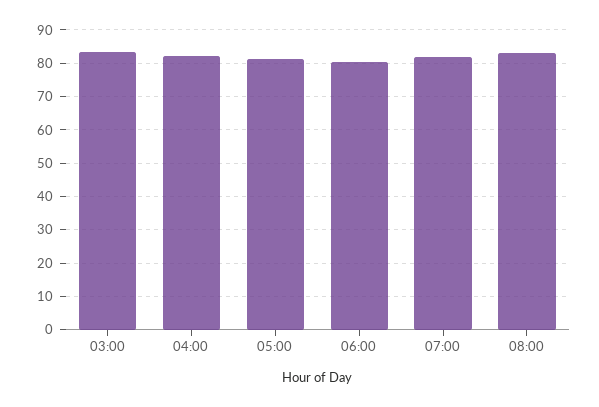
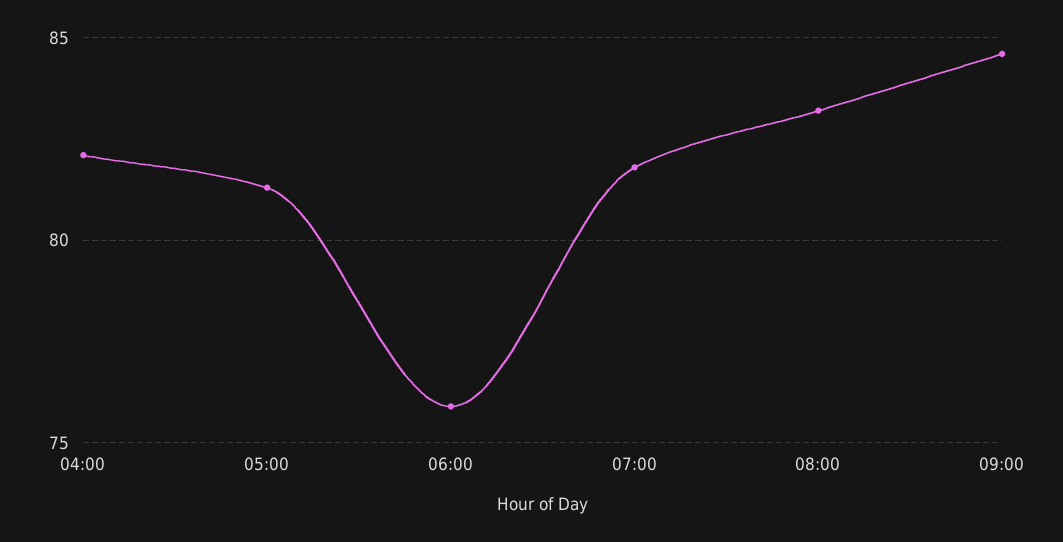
03:00: 84 -> none
06:00: 80 -> 76
09:00: none -> 84.5

